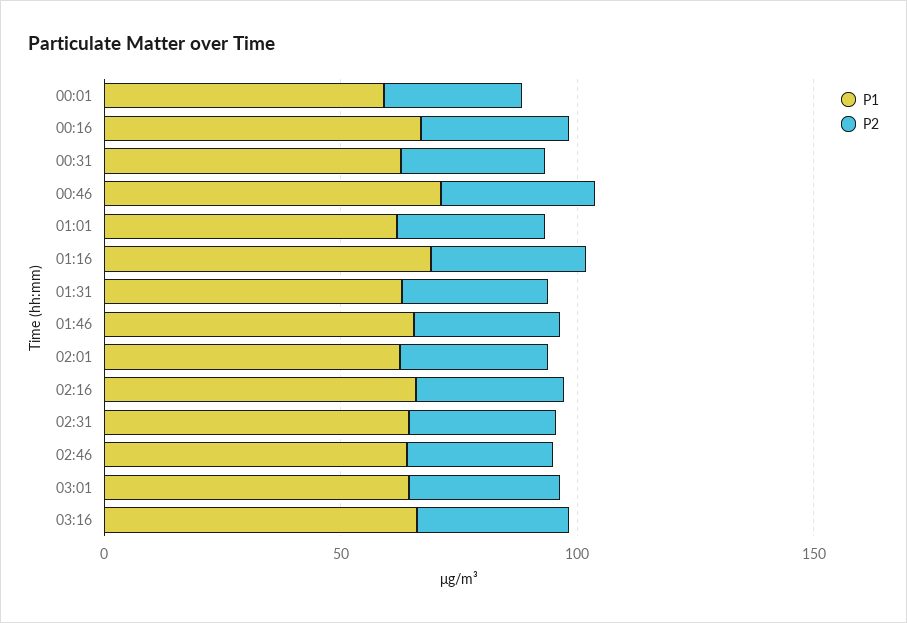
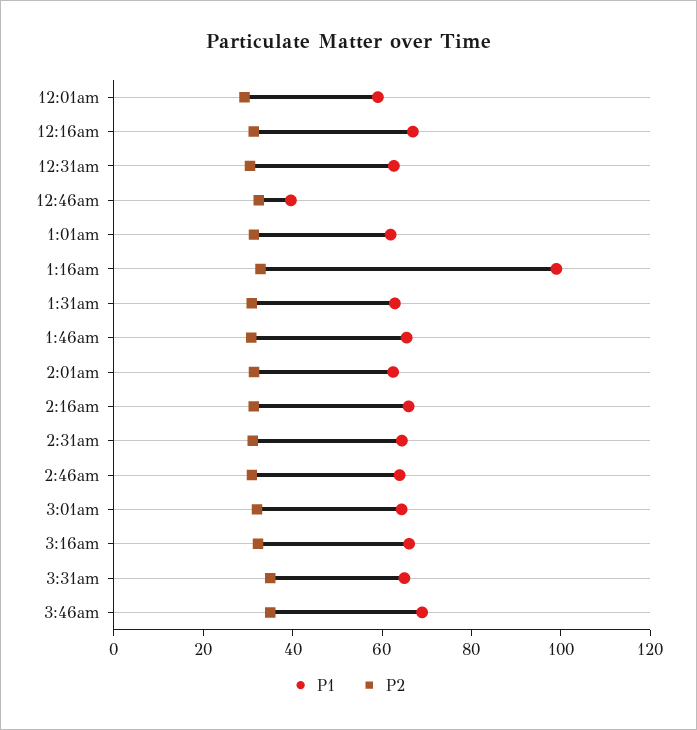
P1, 00:46: 70 -> 40
P1, 01:16: 70 -> 100
P1, 3:31am: none -> 65
P2, 3:31am: none -> 35
P1, 3:46am: none -> 70
P2, 3:46am: none -> 35

